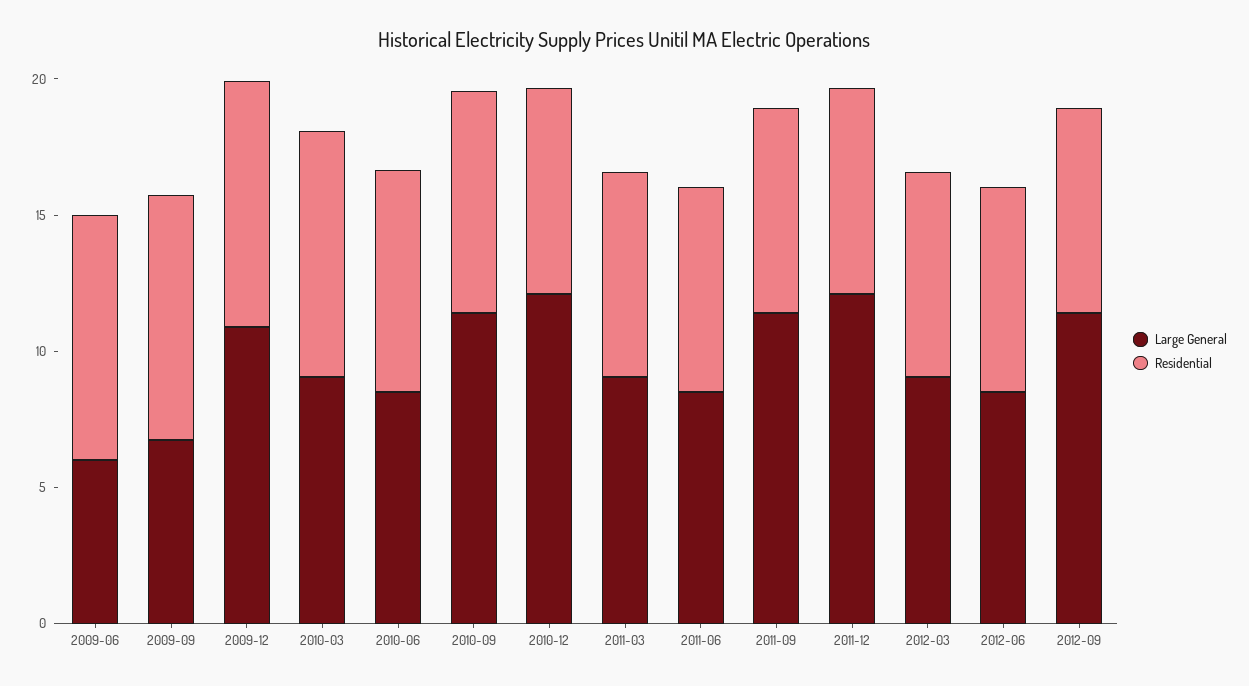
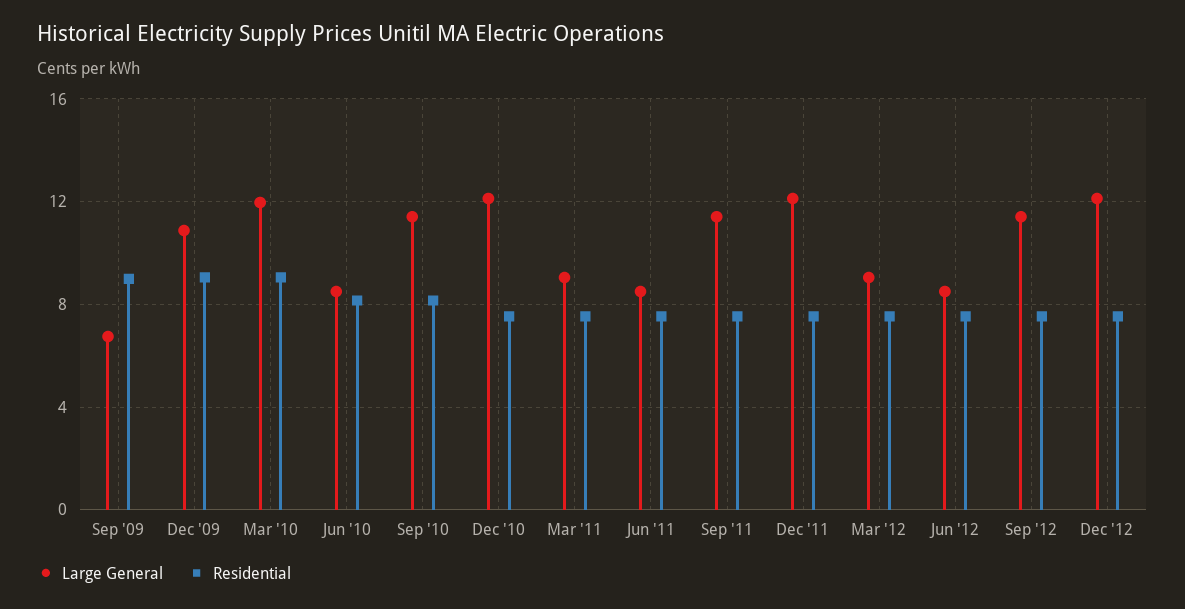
Large General, 2009-06: 6 -> none
Residential, 2009-06: 9 -> none
Large General, 2010-03: 9 -> 12
Large General, Dec '12: none -> 12
Residential, Dec '12: none -> 7.5

